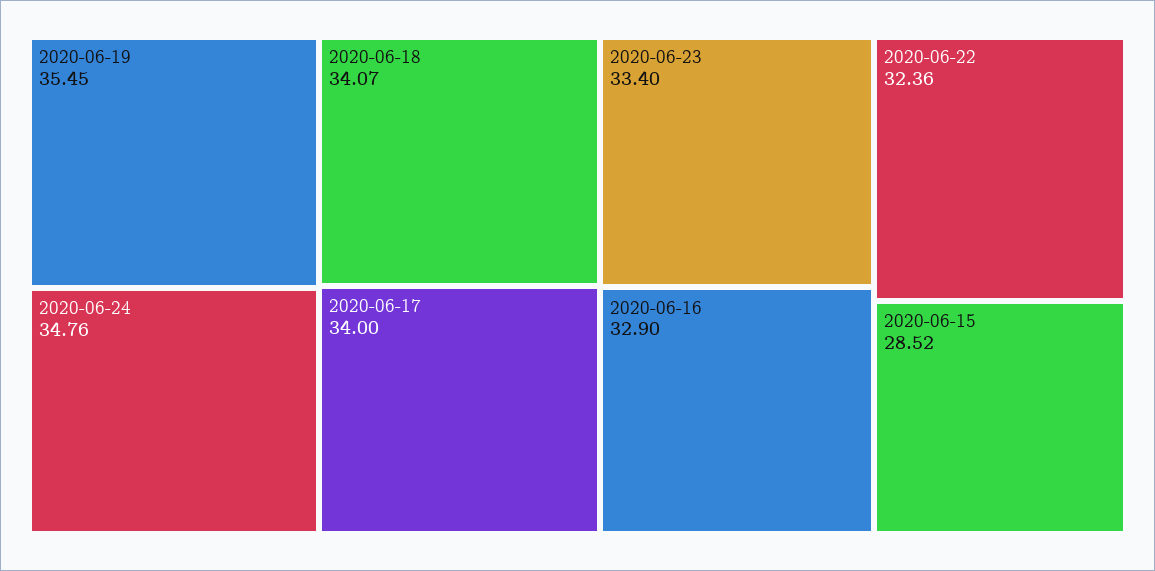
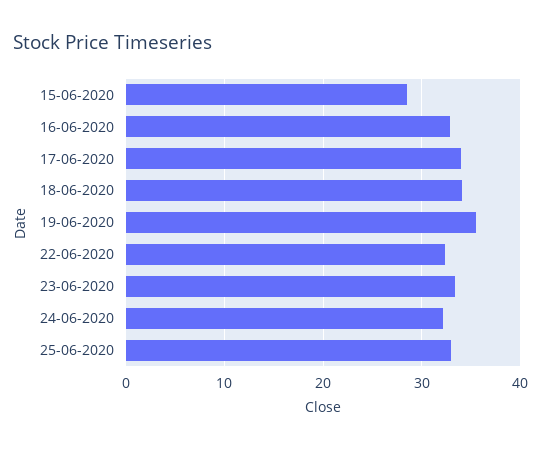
2020-06-24: 34.76 -> 32
25-06-2020: none -> 33

